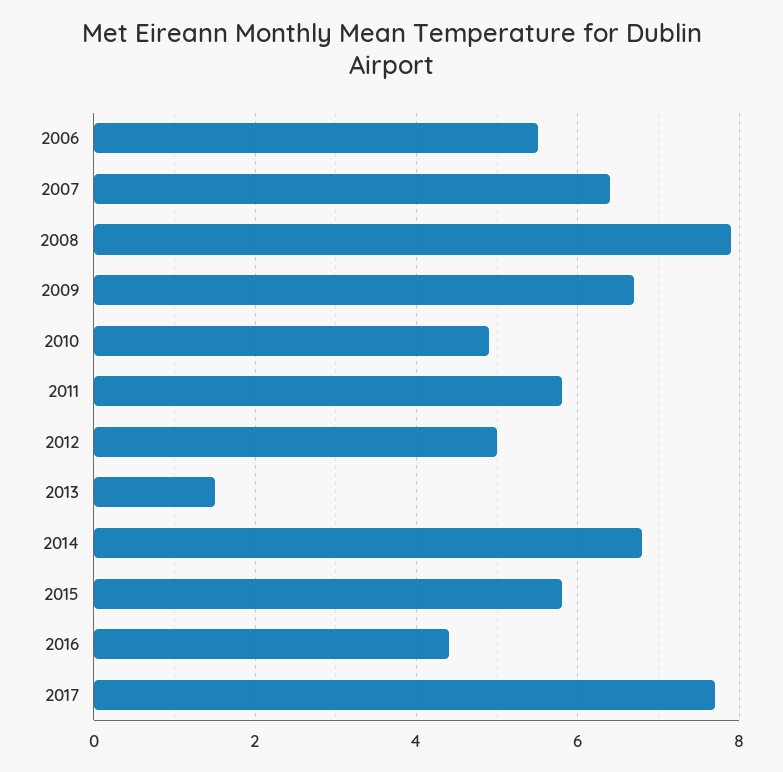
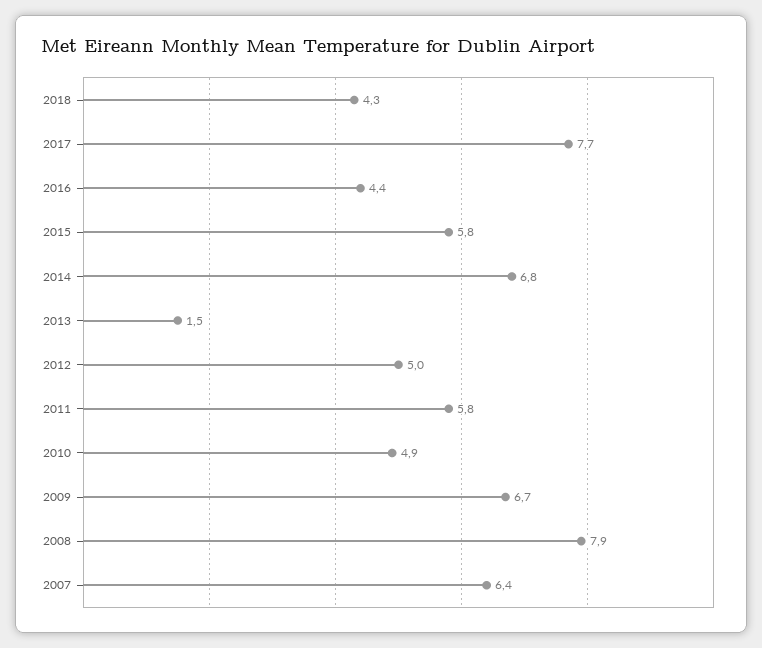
2006: 5.5 -> none
2018: none -> 4.3

